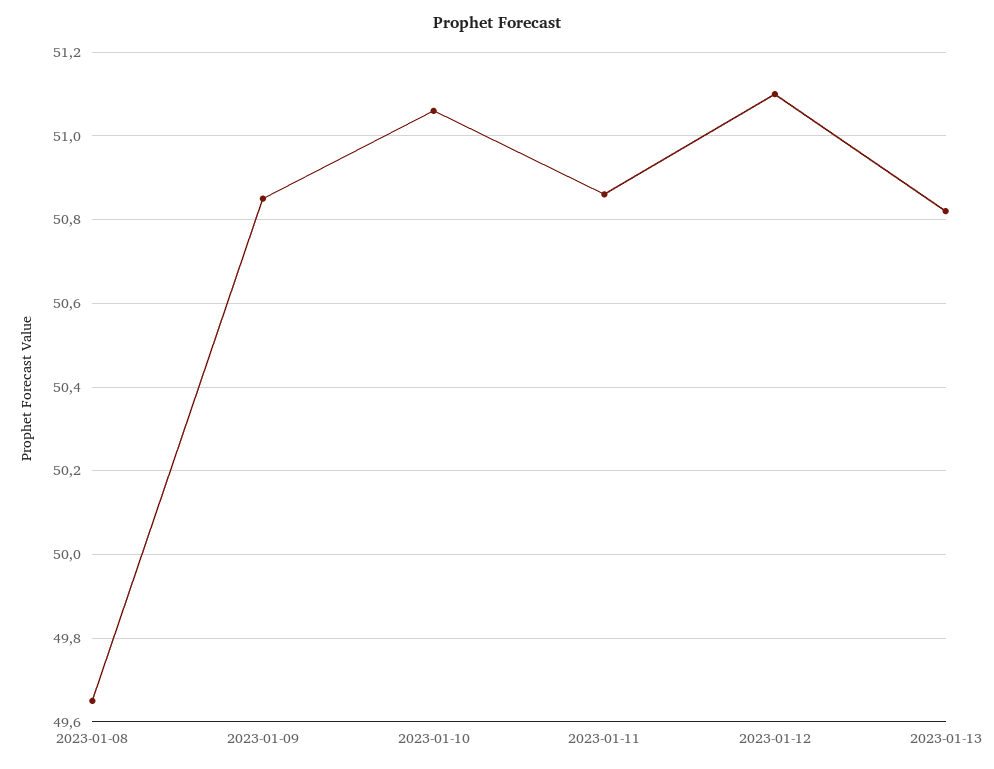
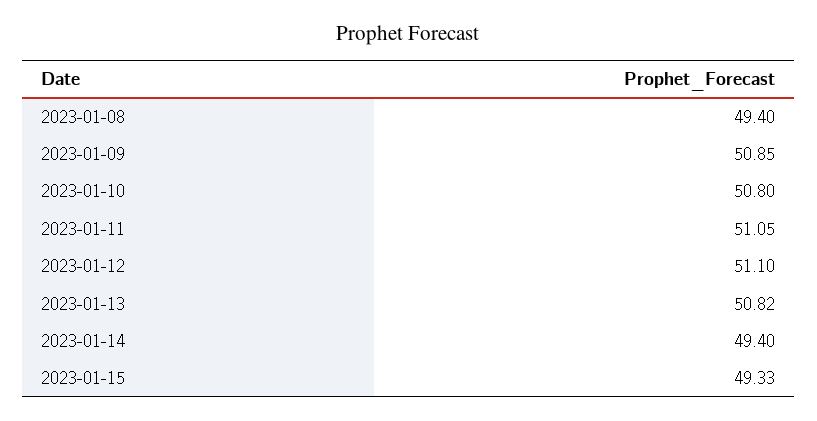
2023-01-08: 49.65 -> 49.4
2023-01-10: 51.05 -> 50.8
2023-01-11: 50.85 -> 51.05
2023-01-14: none -> 49.4
2023-01-15: none -> 49.33

